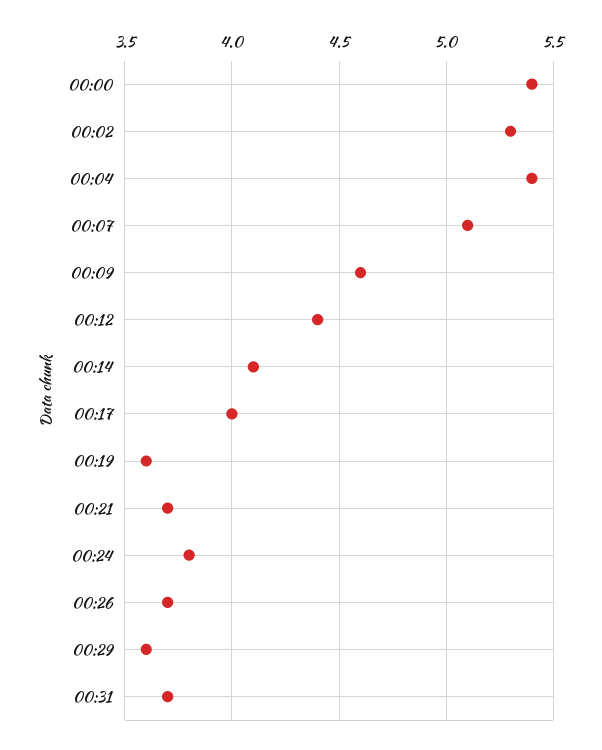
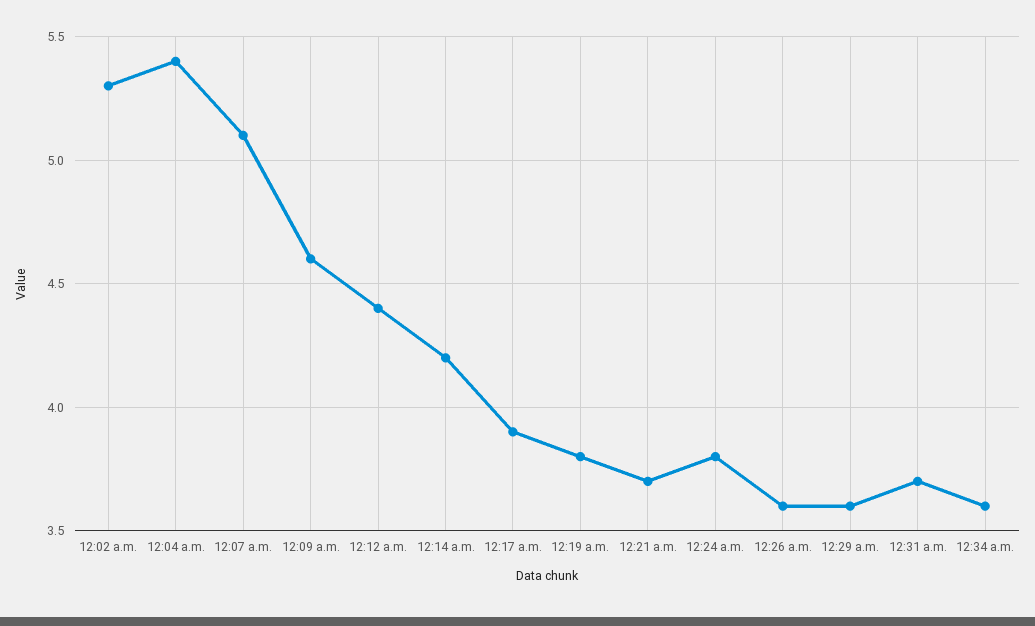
00:00: 5.4 -> none
00:14: 4.1 -> 4.2
00:17: 4 -> 3.9
00:19: 3.6 -> 3.8
00:26: 3.7 -> 3.6
12:34 a.m.: none -> 3.6

